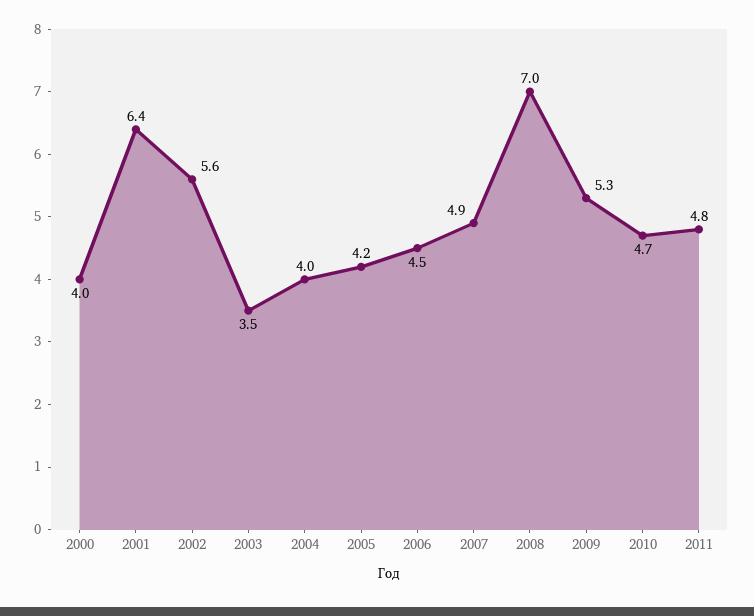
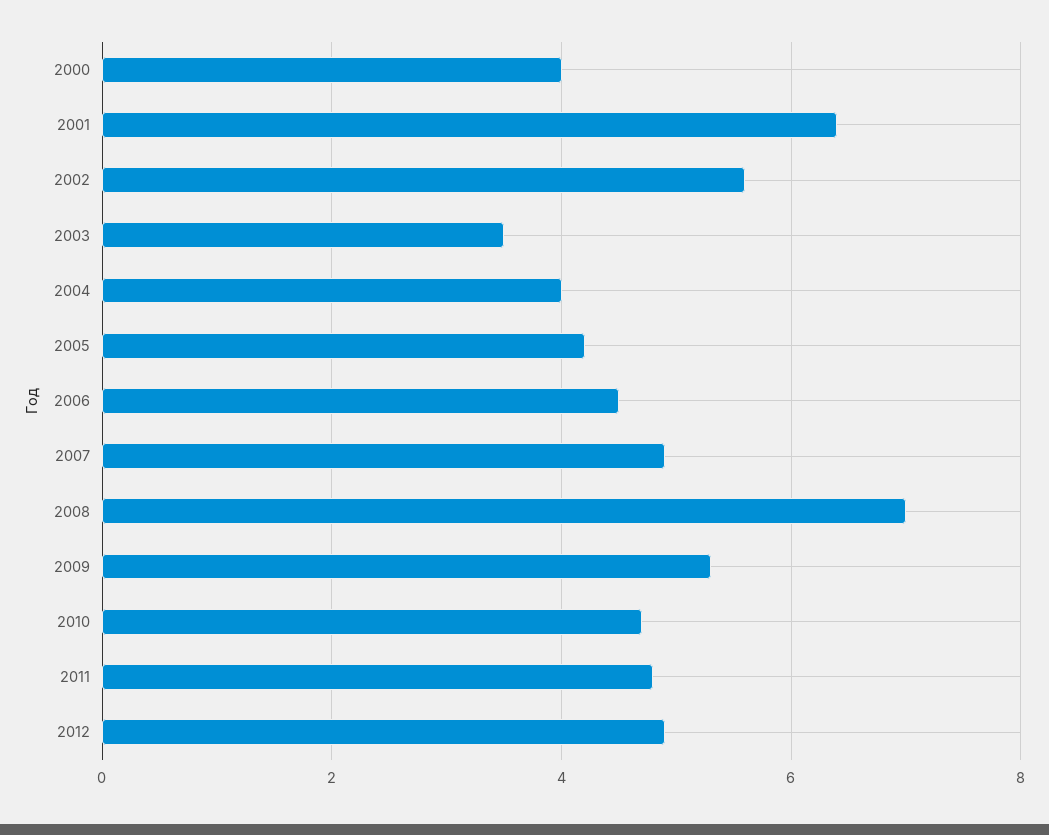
2012: none -> 5

